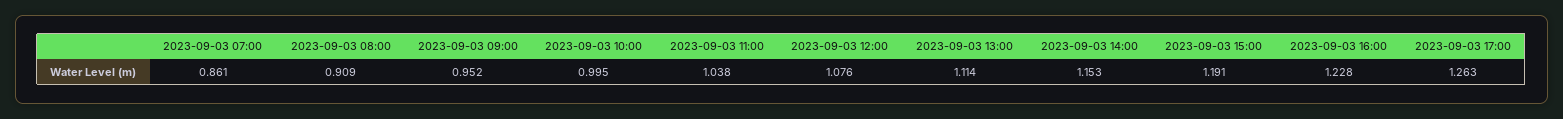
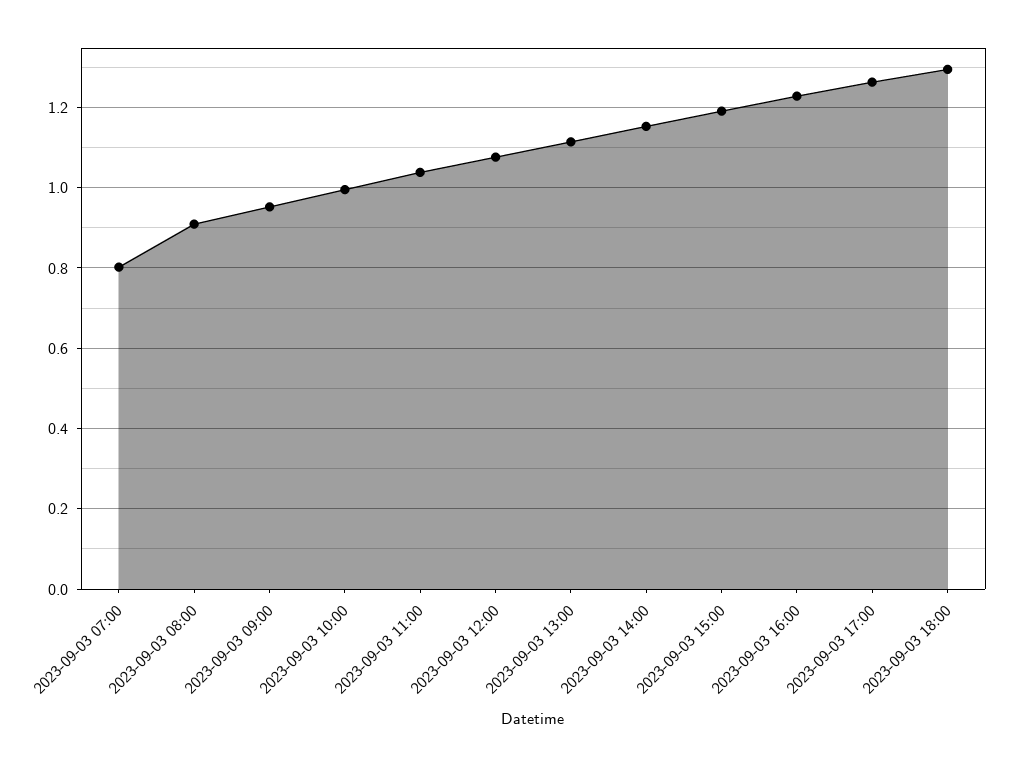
2023-09-03 07:00: 0.861 -> 0.8
2023-09-03 18:00: none -> 1.3

